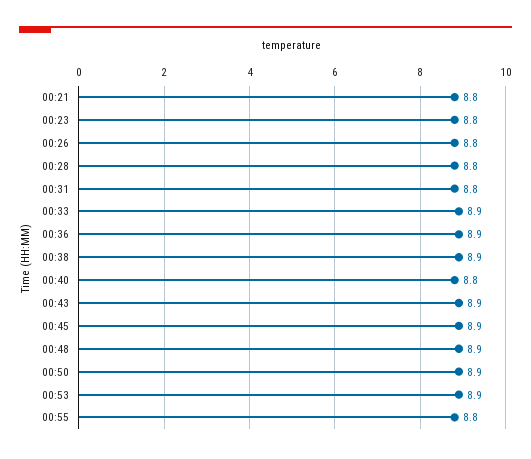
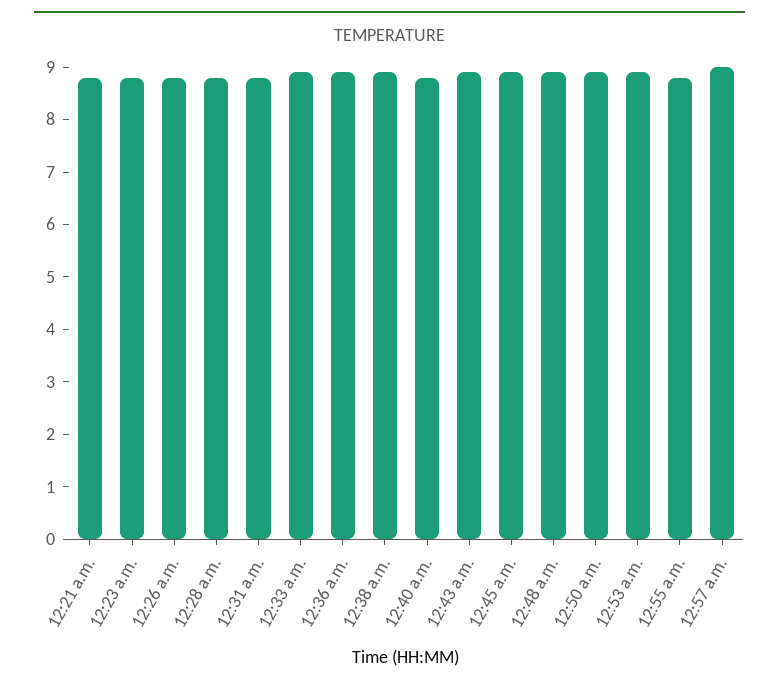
12:57 a.m.: none -> 9

